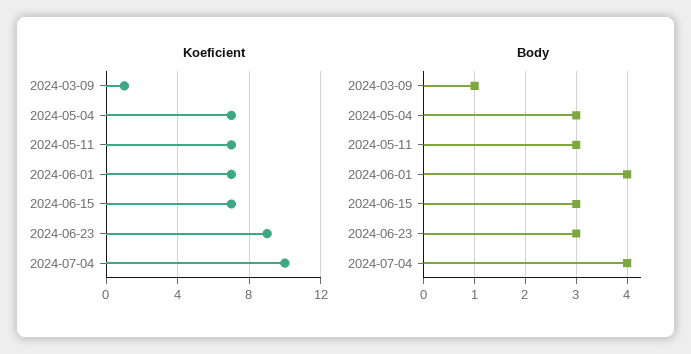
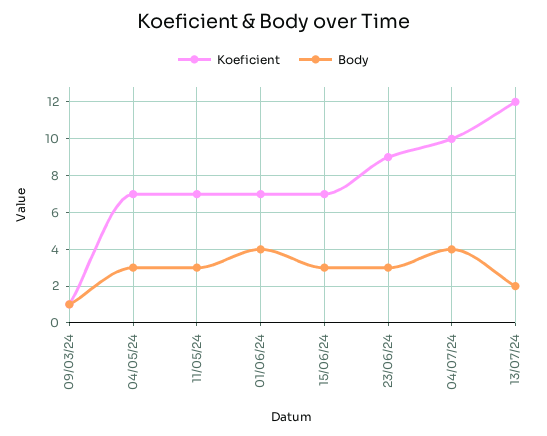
Koeficient, 13/07/24: none -> 12
Body, 13/07/24: none -> 2

